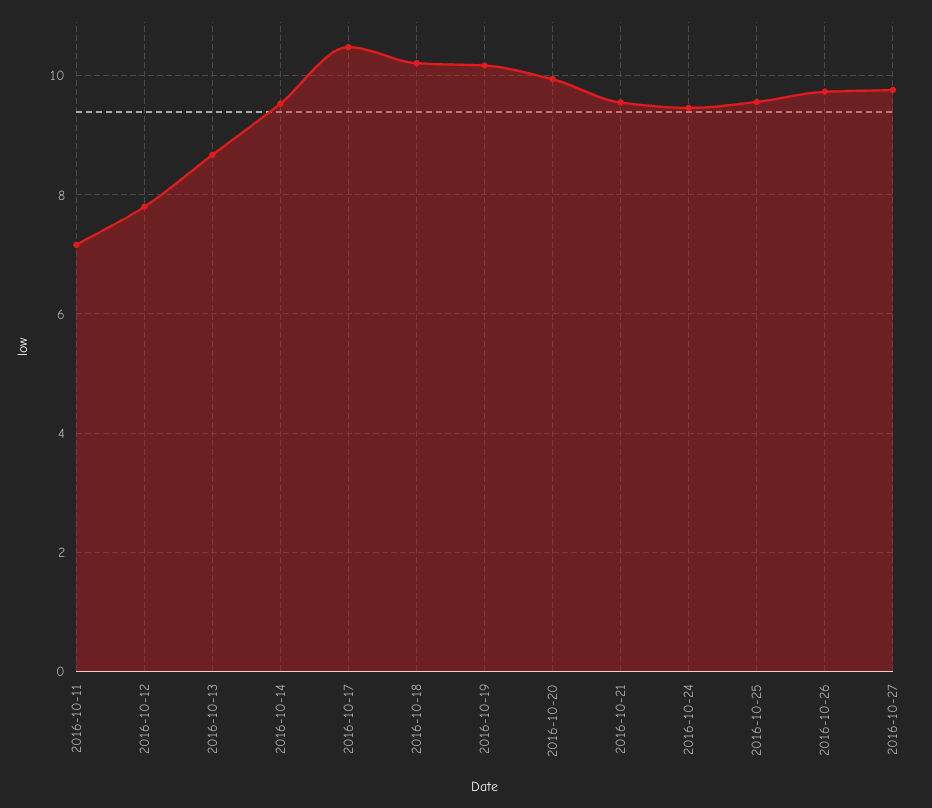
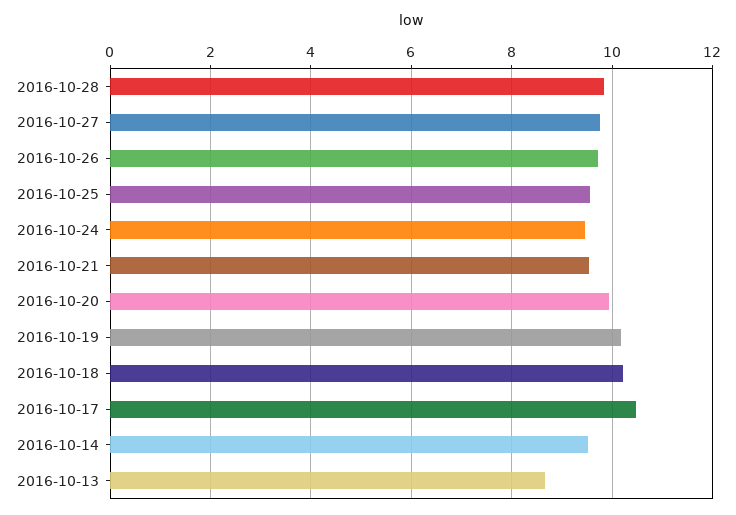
2016-10-11: 7.2 -> none
2016-10-12: 7.8 -> none
2016-10-28: none -> 9.8

